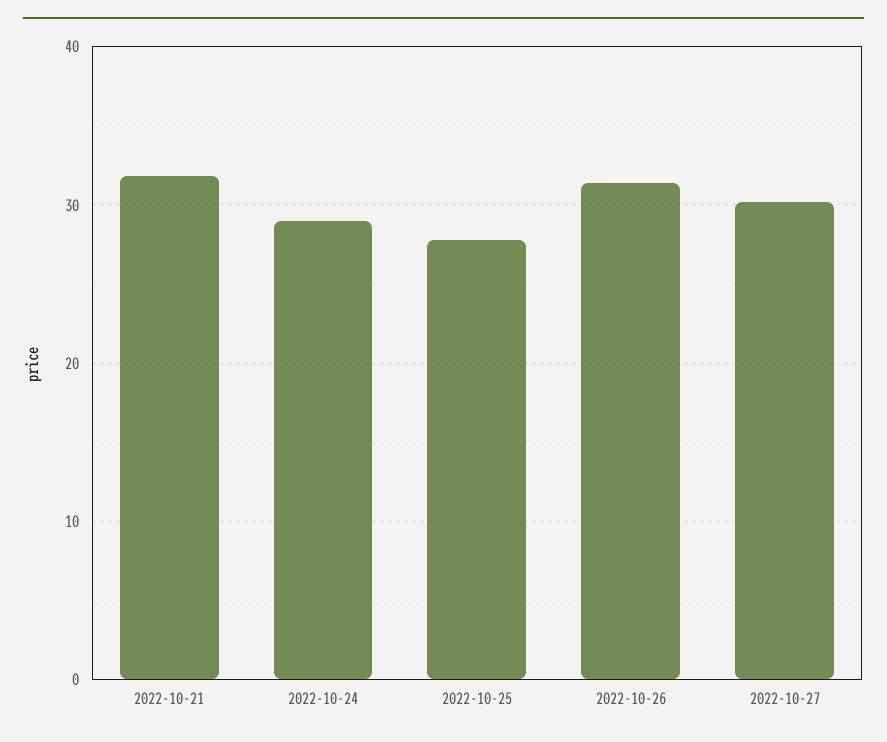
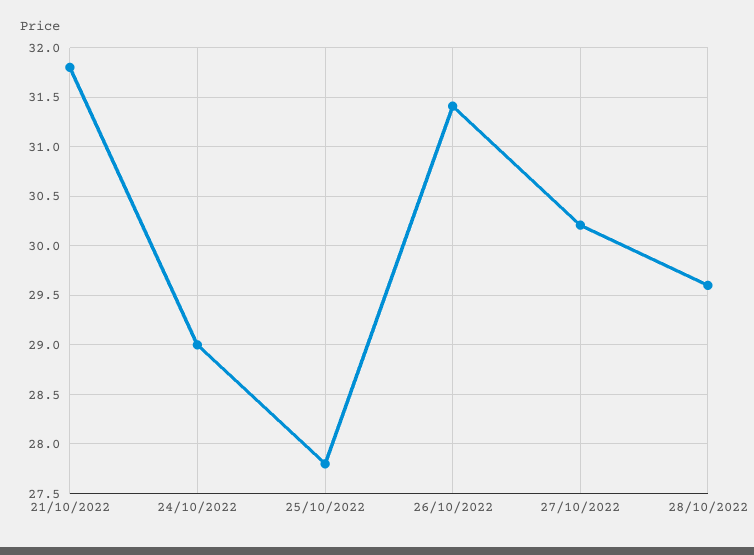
28/10/2022: none -> 29.6

